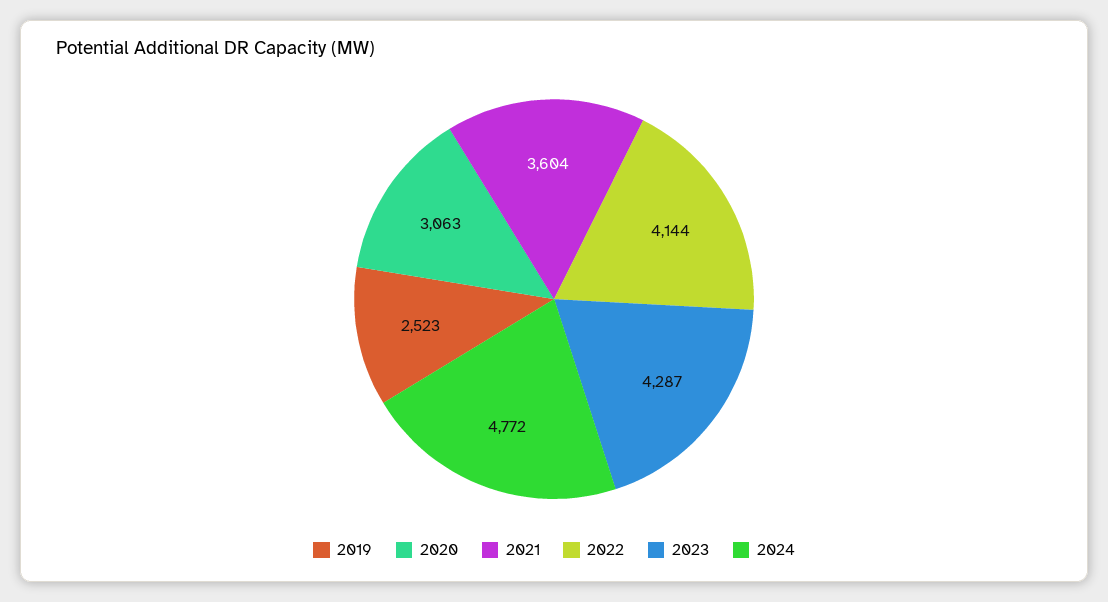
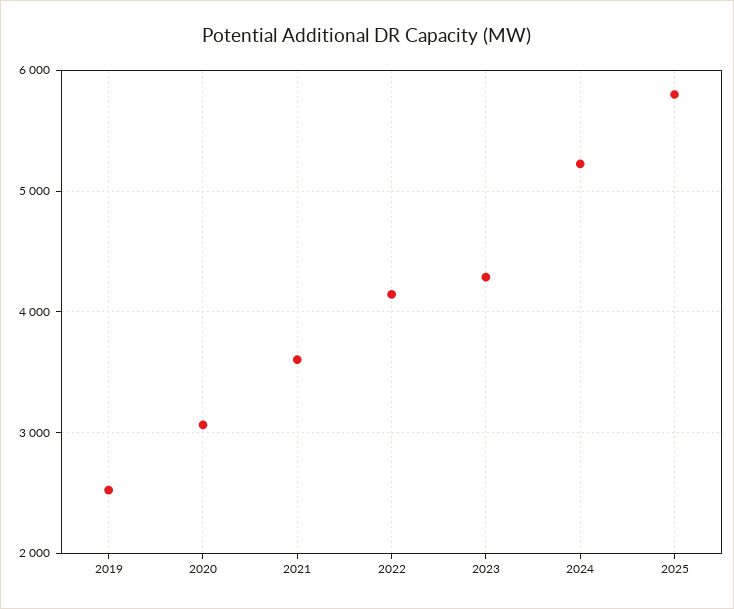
2024: 4772 -> 5200
2025: none -> 5800

